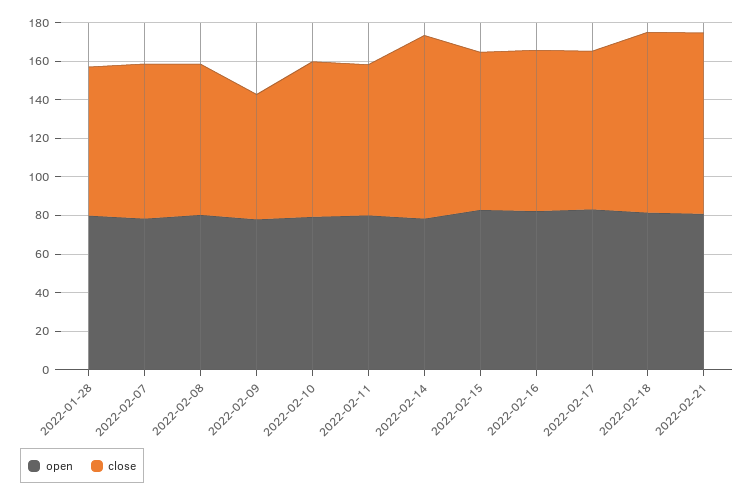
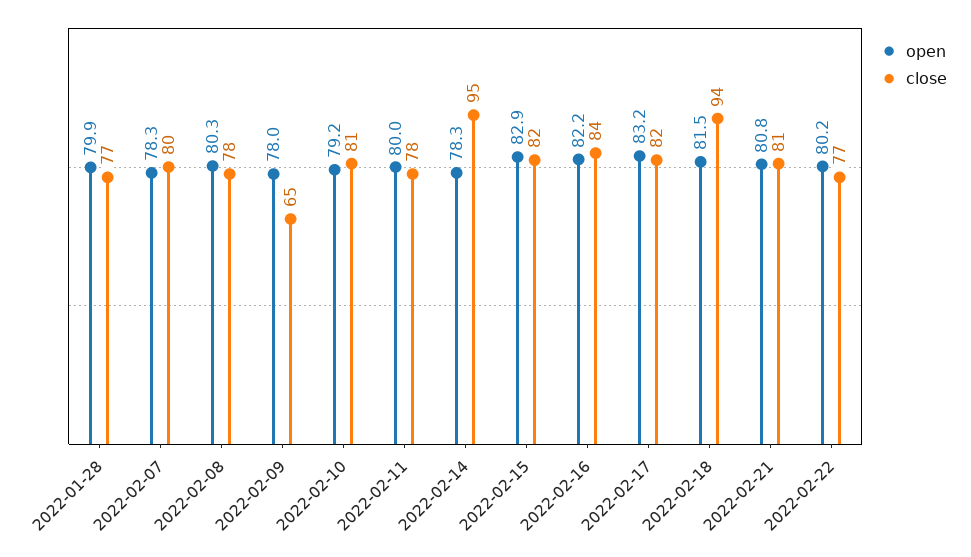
close, 2022-02-21: 95 -> 81
open, 2022-02-22: none -> 80.2
close, 2022-02-22: none -> 77

